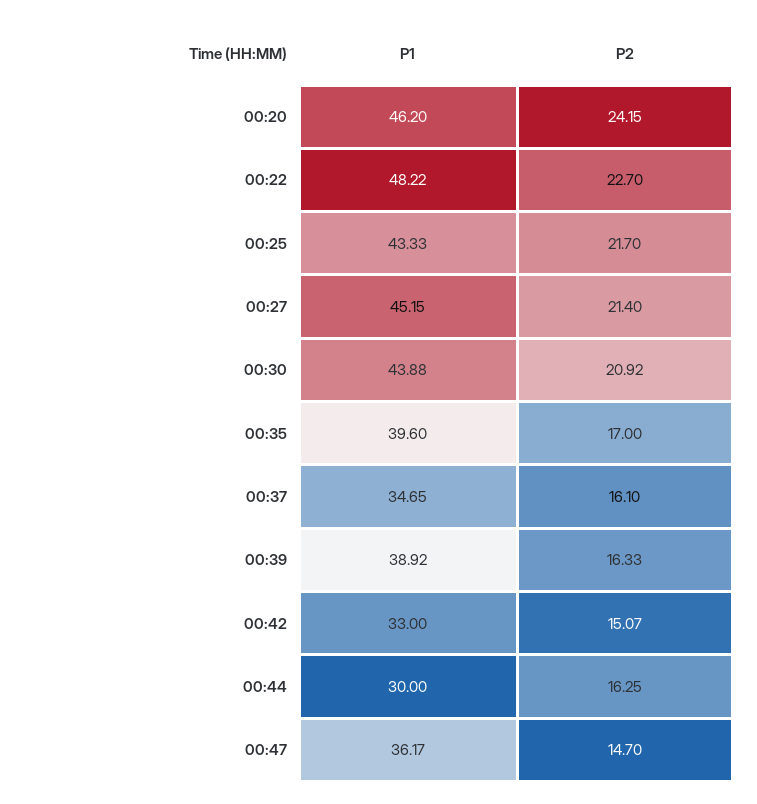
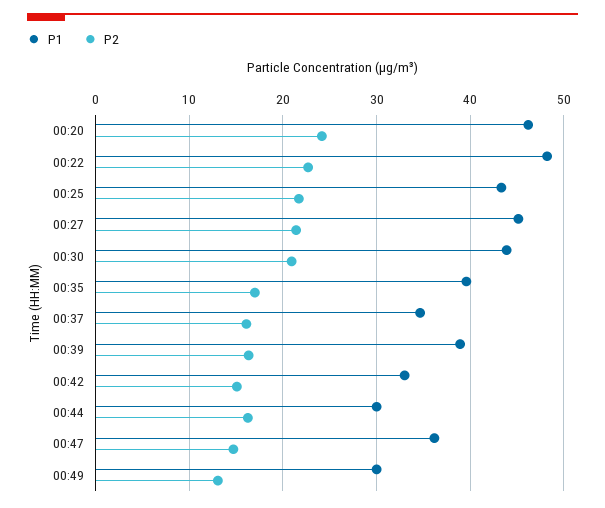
P1, 00:49: none -> 30
P2, 00:49: none -> 13

